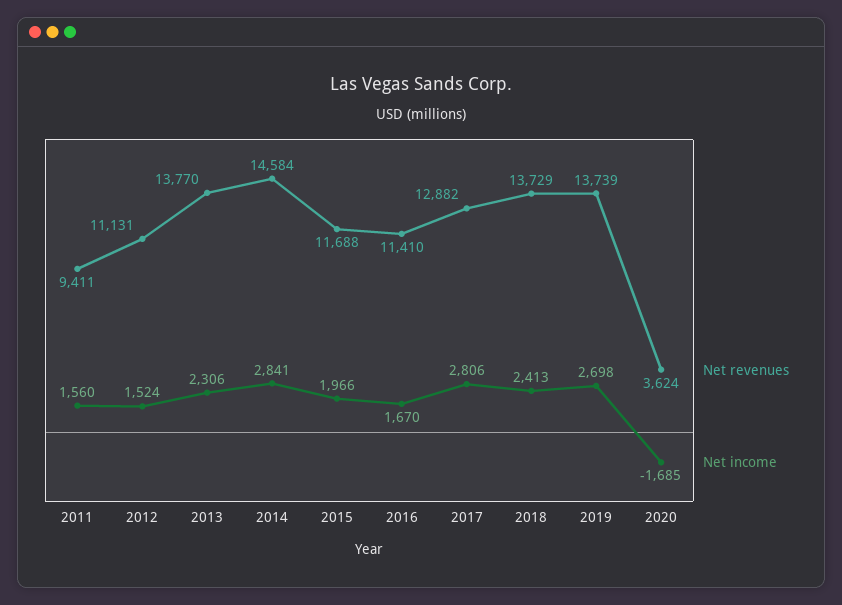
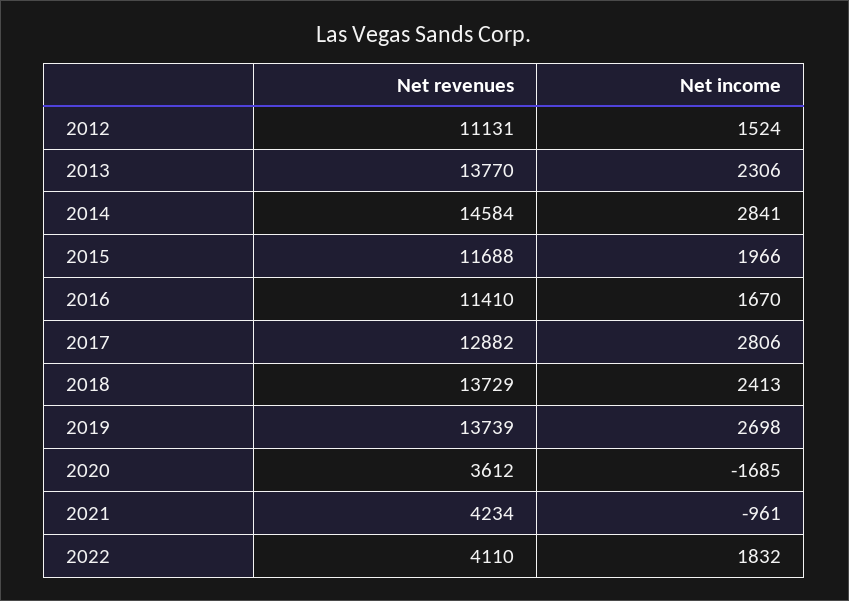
Net revenues, 2011: 9411 -> none
Net income, 2011: 1560 -> none
Net revenues, 2020: 3624 -> 3612
Net revenues, 2021: none -> 4234
Net income, 2021: none -> -961
Net revenues, 2022: none -> 4110
Net income, 2022: none -> 1832

